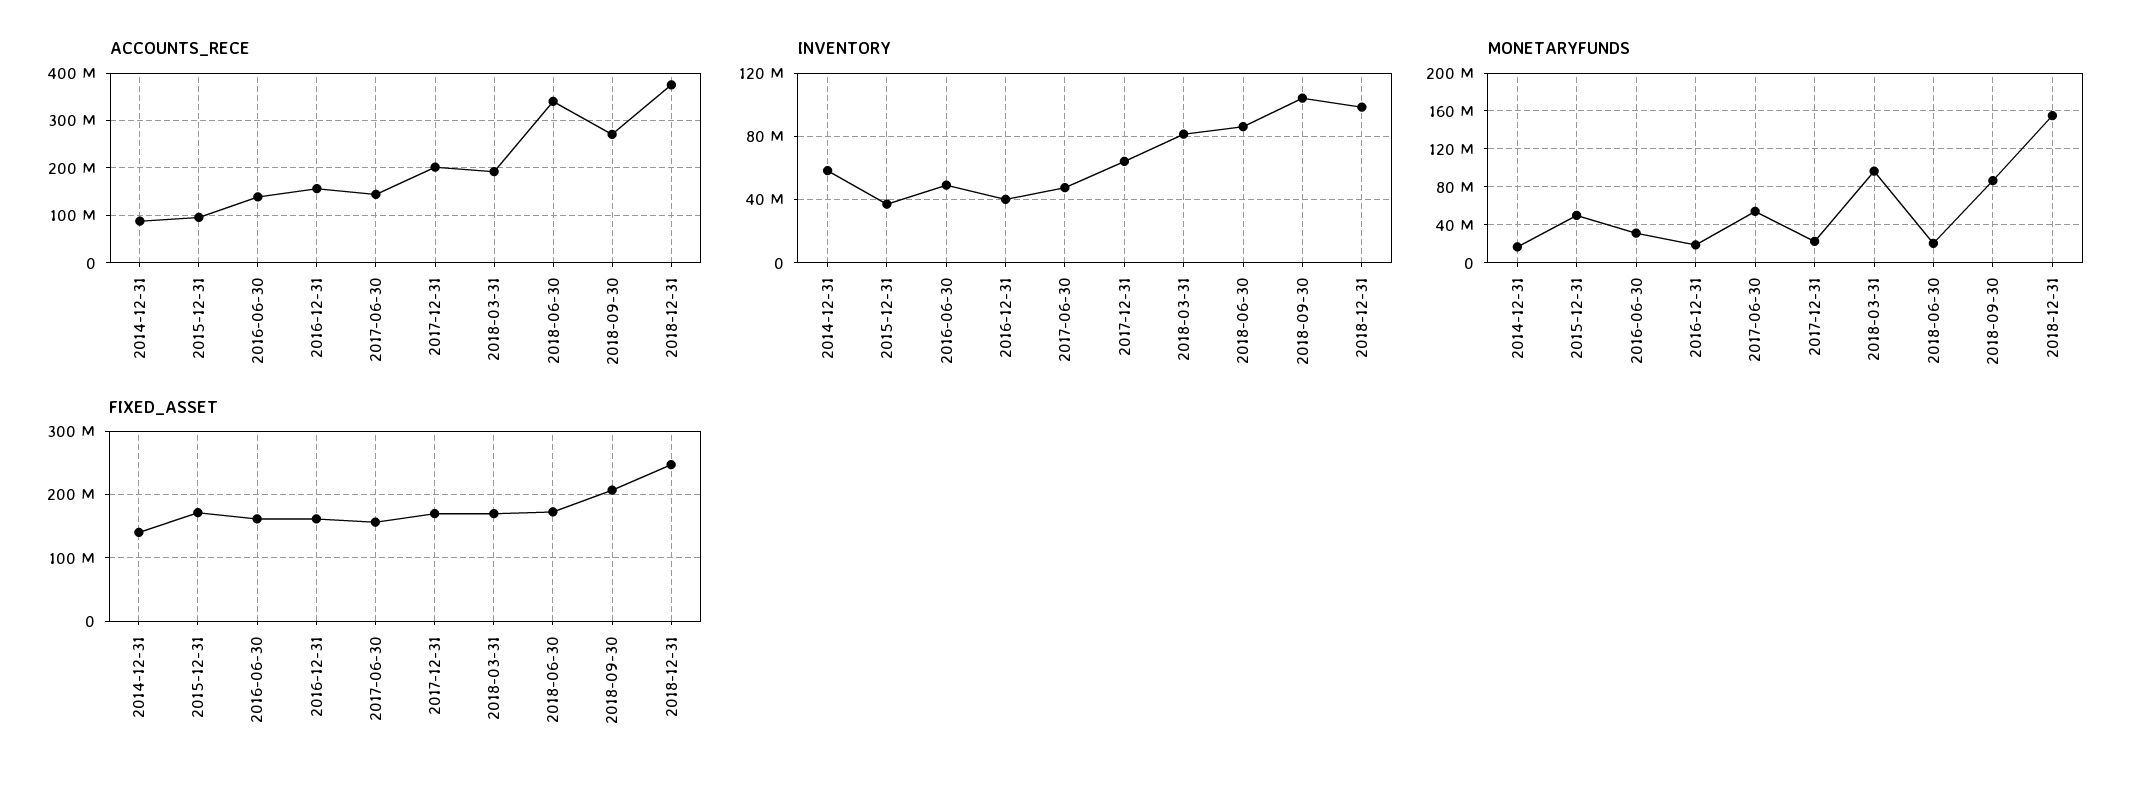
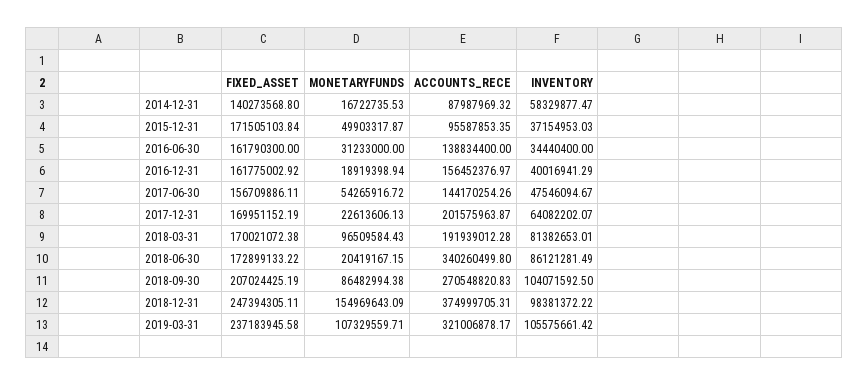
INVENTORY, 2016-06-30: 50000000 -> 34440400
FIXED_ASSET, 2019-03-31: none -> 237183945.58
MONETARYFUNDS, 2019-03-31: none -> 107329559.71
ACCOUNTS_RECE, 2019-03-31: none -> 321006878.17
INVENTORY, 2019-03-31: none -> 105575661.42

